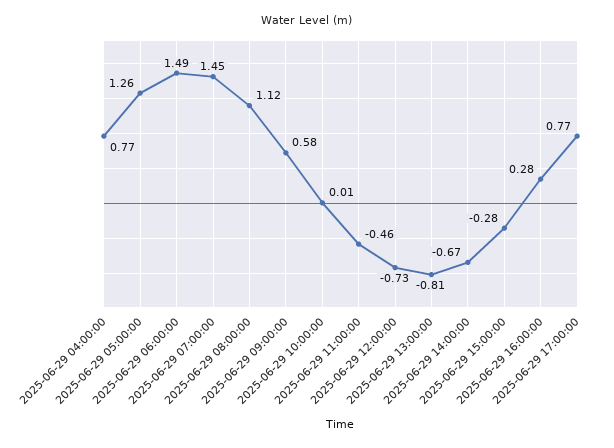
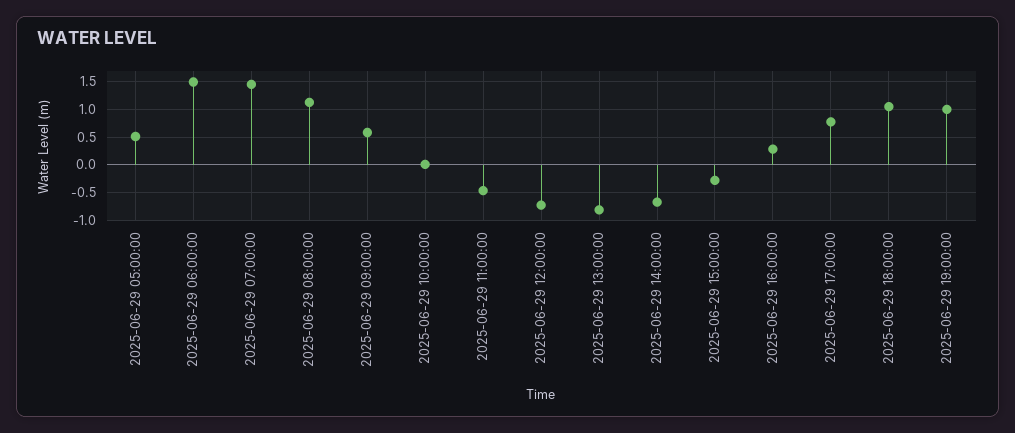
2025-06-29 04:00:00: 0.77 -> none
2025-06-29 05:00:00: 1.26 -> 0.5
2025-06-29 18:00:00: none -> 1
2025-06-29 19:00:00: none -> 1

